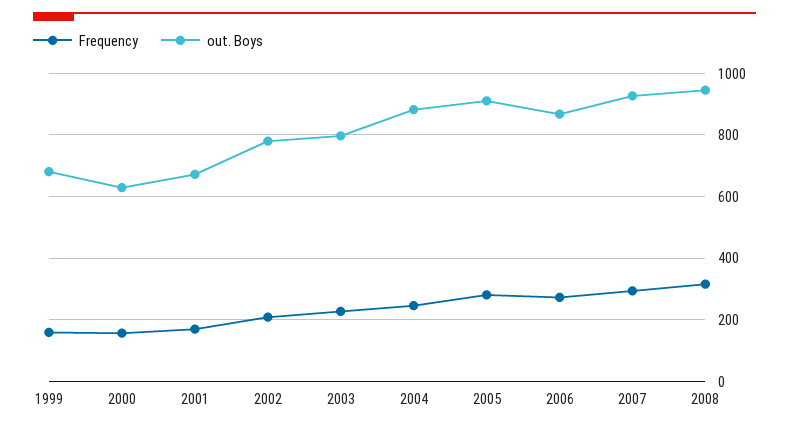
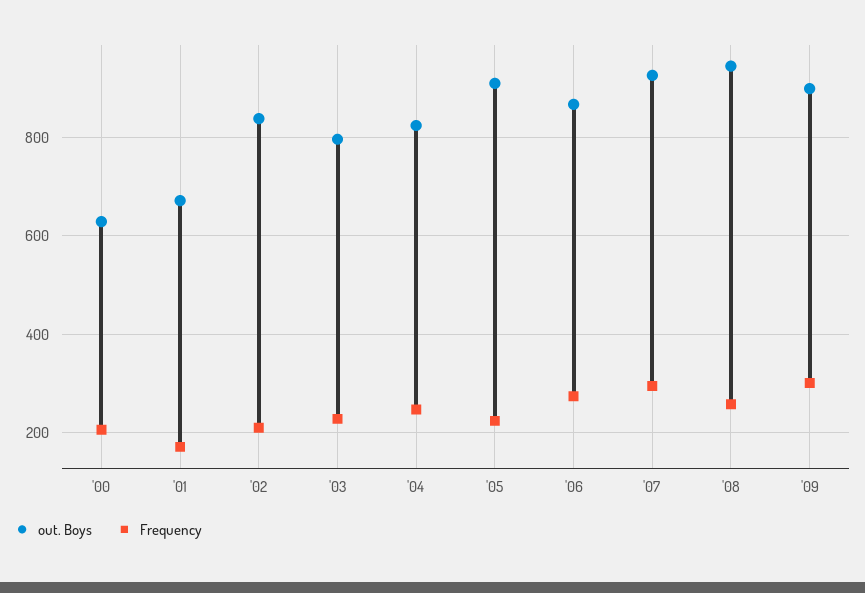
Frequency, 1999: 160 -> none
out. Boys, 1999: 680 -> none
Frequency, 2000: 160 -> 200
out. Boys, 2002: 780 -> 840
out. Boys, 2004: 880 -> 820
Frequency, 2005: 280 -> 220
Frequency, 2008: 320 -> 260
out. Boys, '09: none -> 900
Frequency, '09: none -> 300

